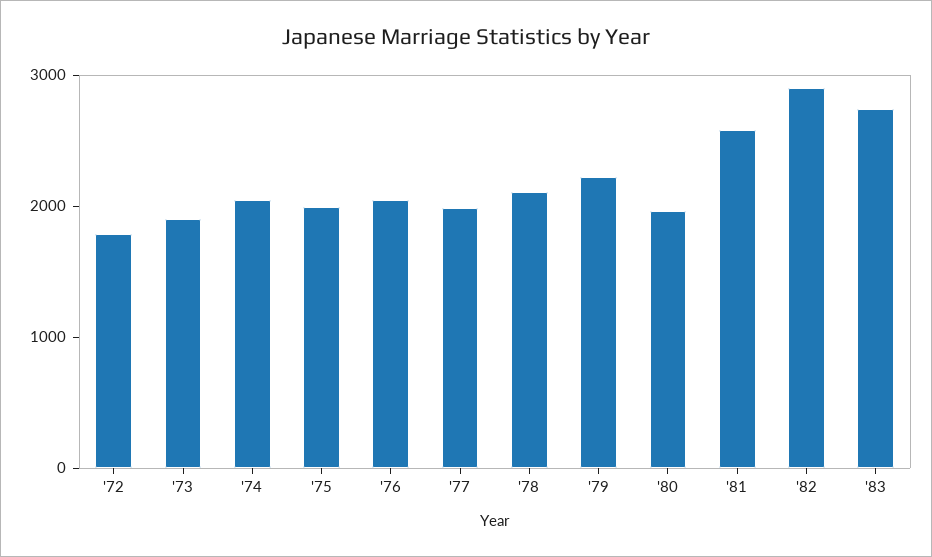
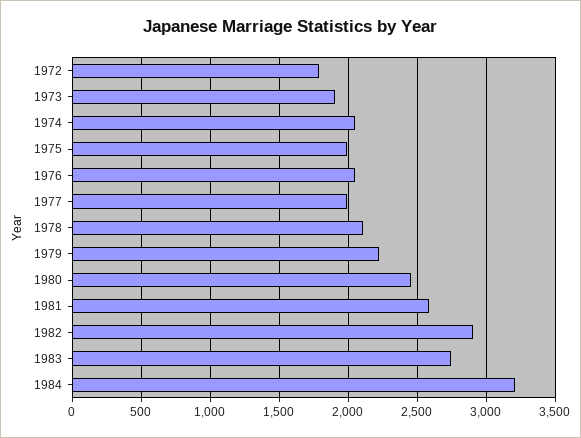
'80: 2000 -> 2450
1984: none -> 3200

